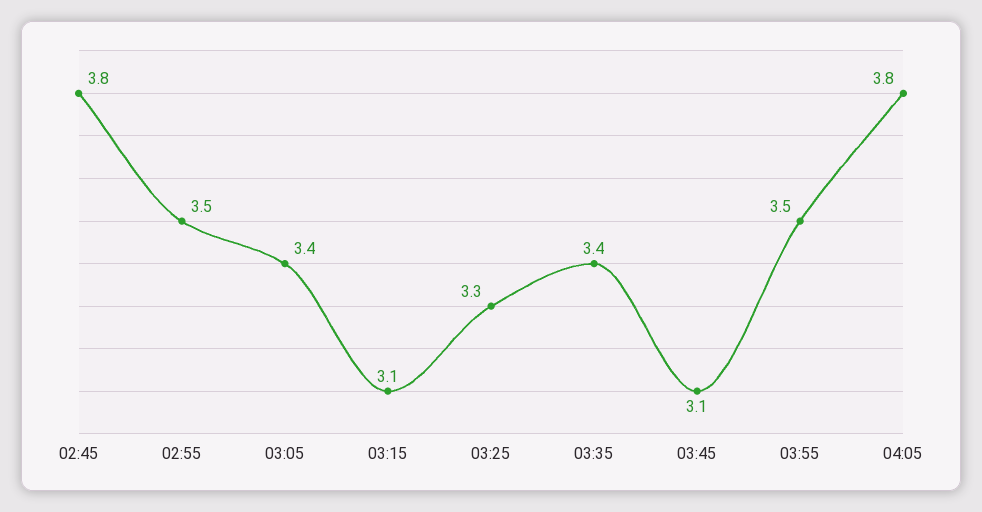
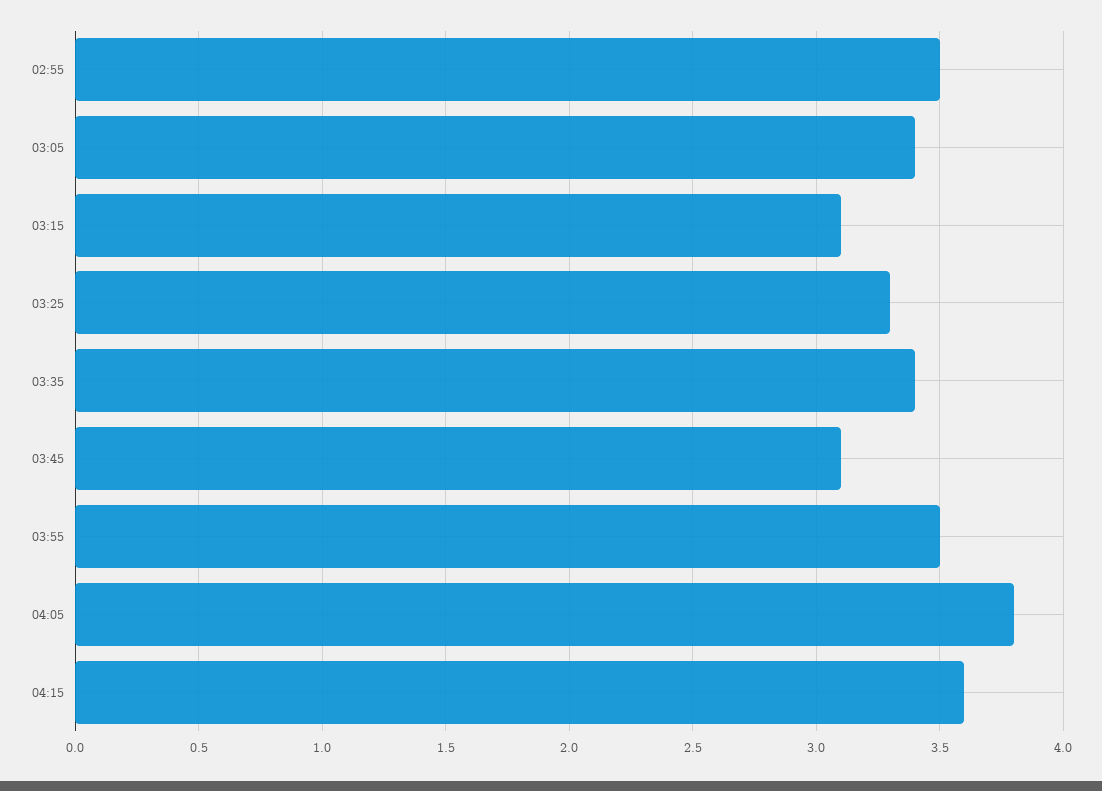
02:45: 3.8 -> none
04:15: none -> 3.6

